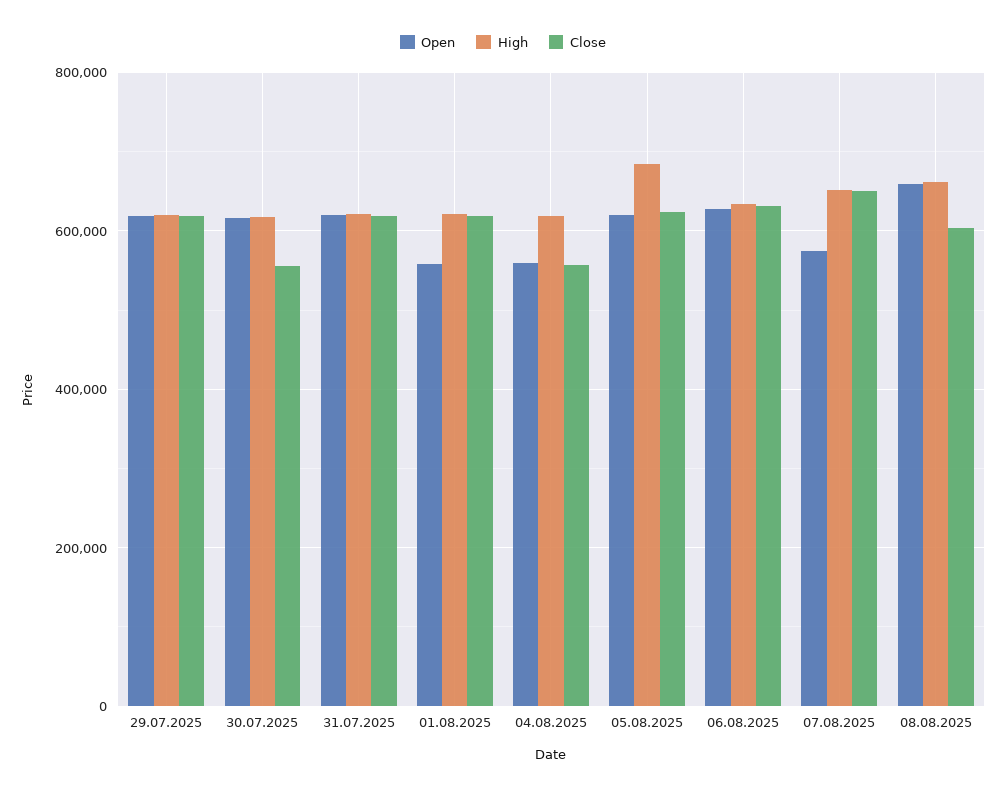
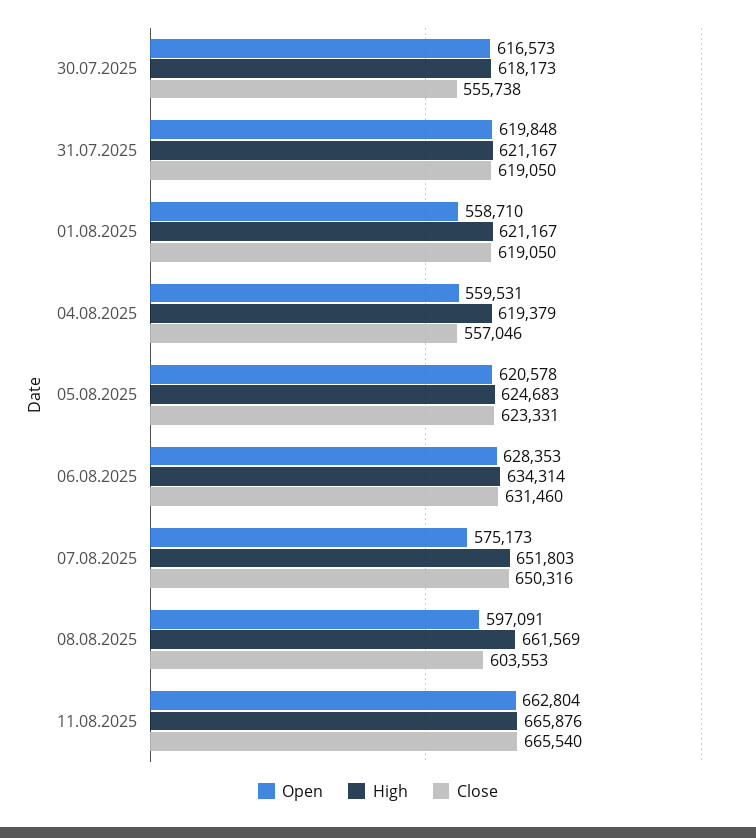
Open, 29.07.2025: 620000 -> none
High, 29.07.2025: 620000 -> none
Close, 29.07.2025: 620000 -> none
High, 05.08.2025: 680000 -> 624683
Open, 08.08.2025: 660000 -> 597091
Open, 11.08.2025: none -> 662804
High, 11.08.2025: none -> 665876
Close, 11.08.2025: none -> 665540

